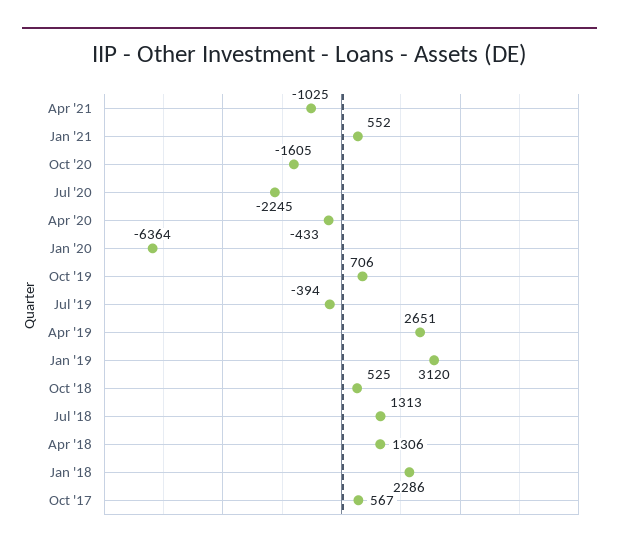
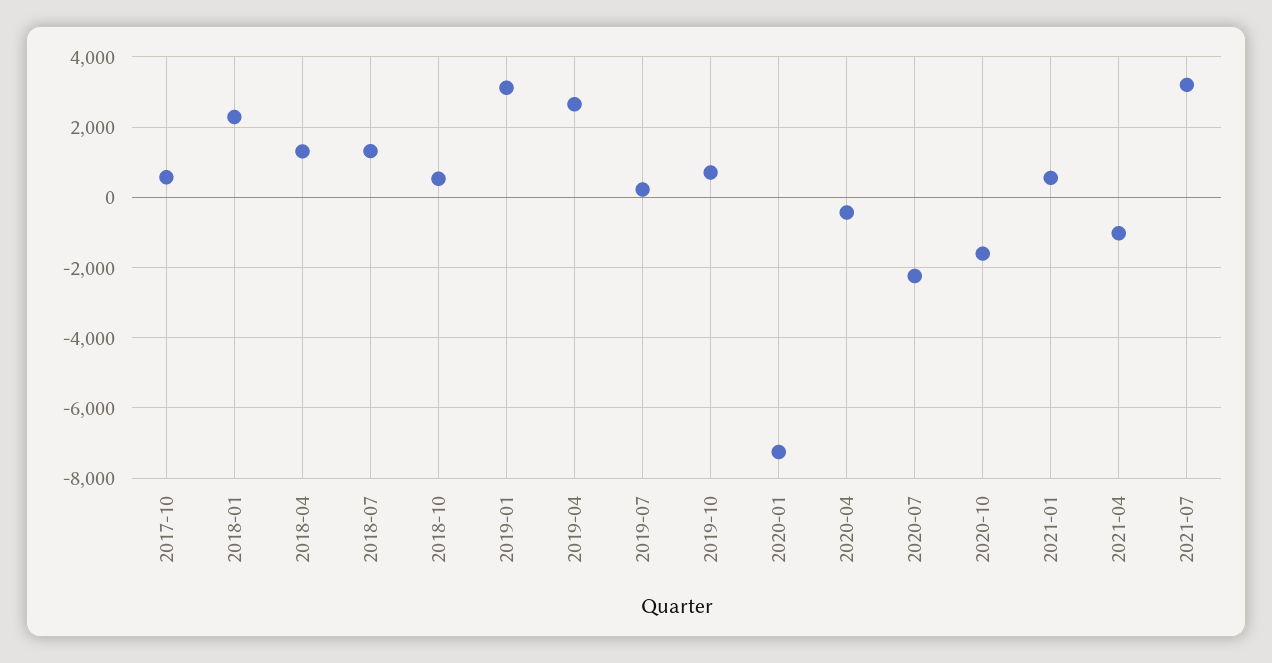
Jan '20: -6364 -> -7200
Jul '19: -394 -> 200
2021-07: none -> 3200

